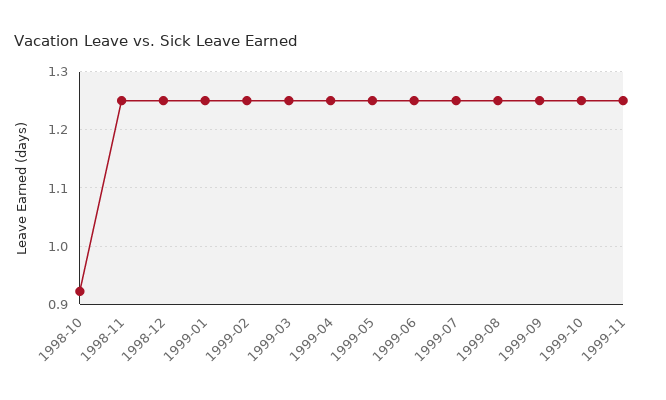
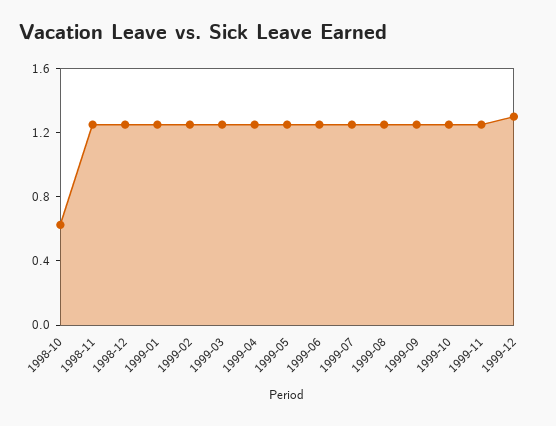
1998-10: 0.92 -> 0.6
1999-12: none -> 1.3

